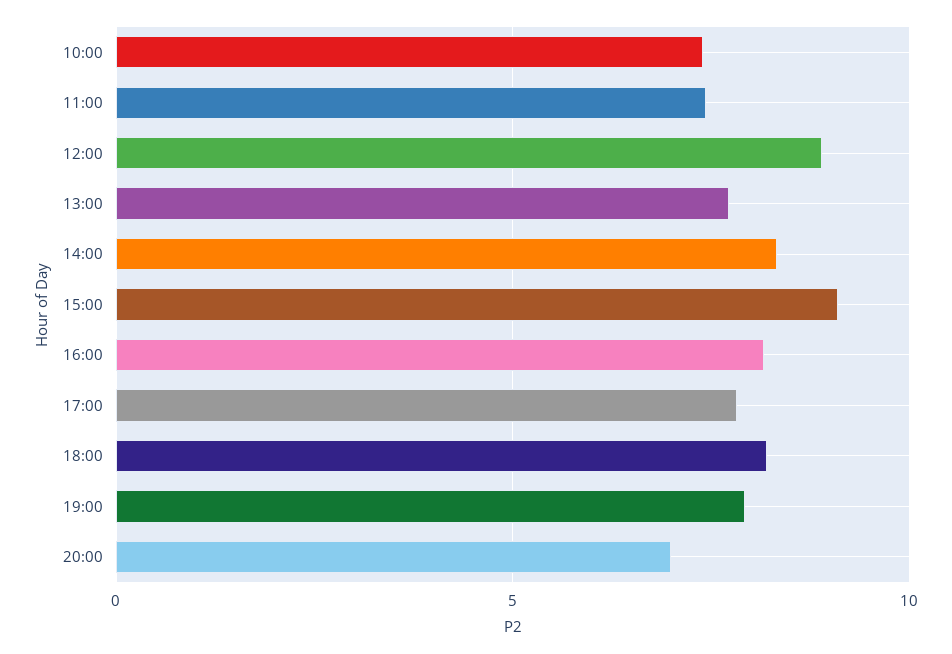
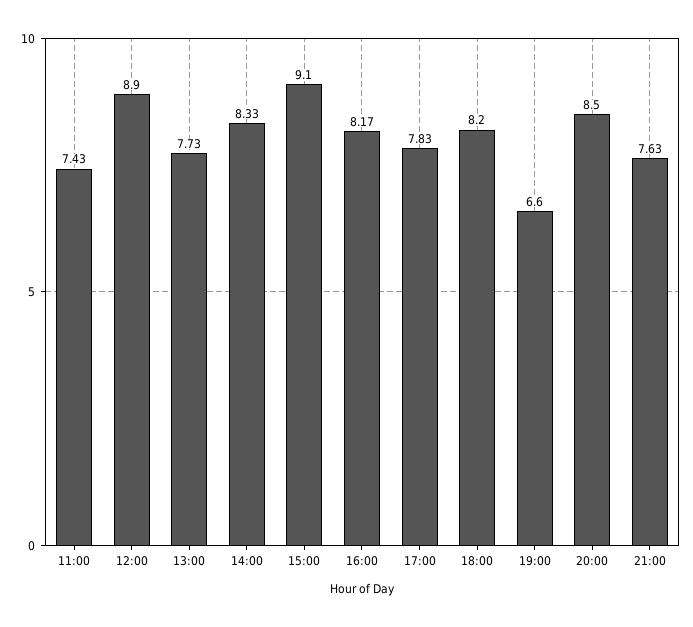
10:00: 7.5 -> none
19:00: 8 -> 6.6
20:00: 7 -> 8.5
21:00: none -> 7.63

